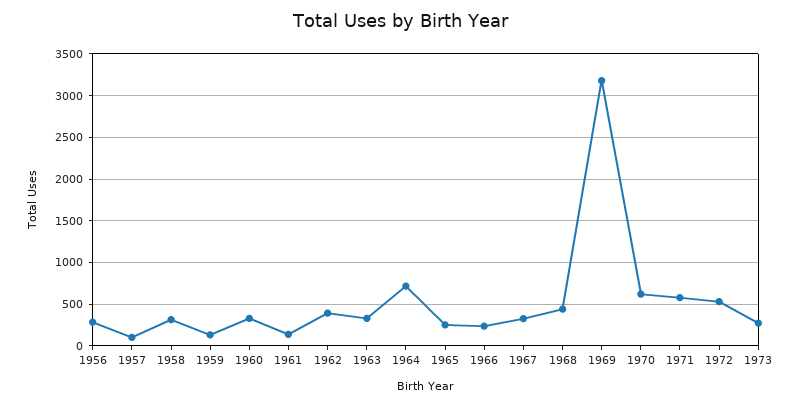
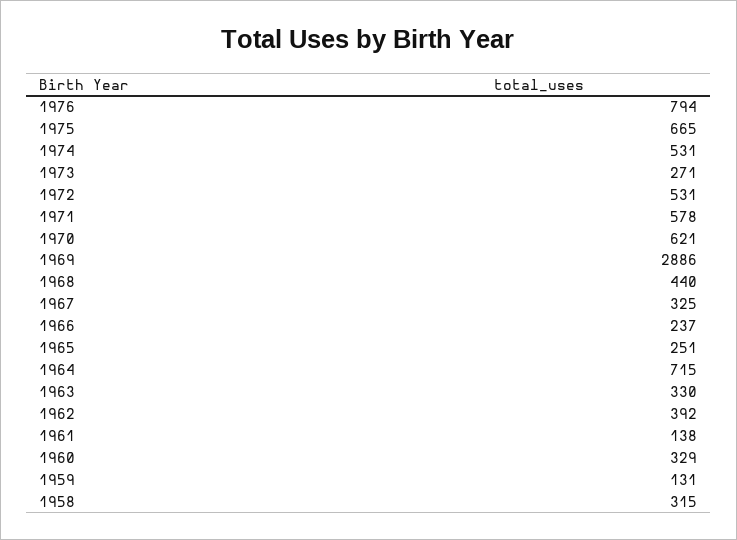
1956: 300 -> none
1957: 100 -> none
1969: 3200 -> 2886
1976: none -> 794
1975: none -> 665
1974: none -> 531

